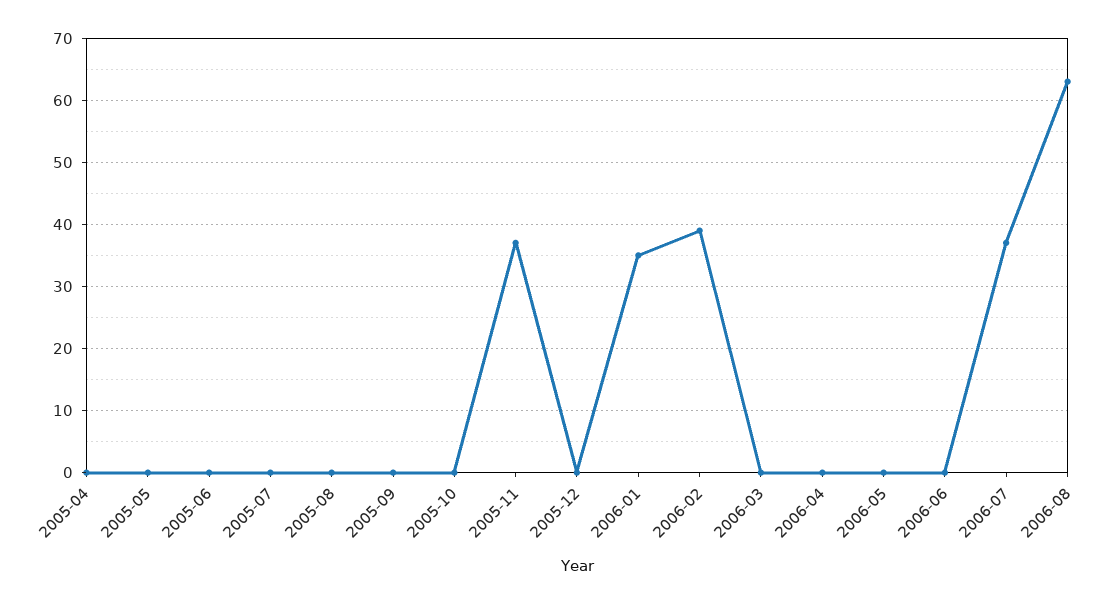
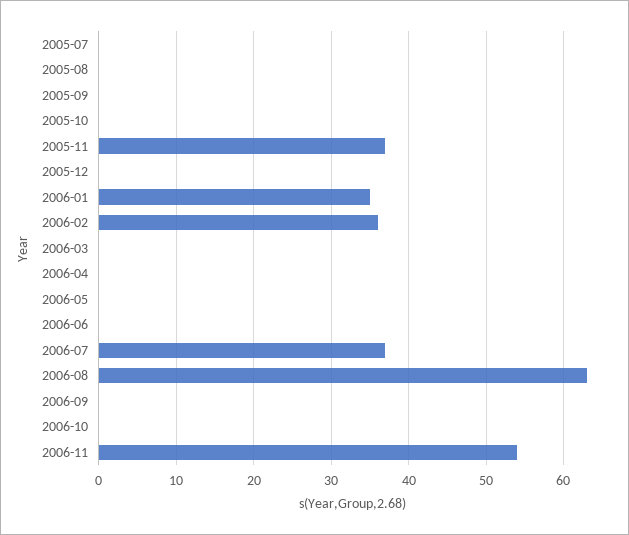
2005-04: 0 -> none
2005-05: 0 -> none
2005-06: 0 -> none
2006-02: 39 -> 36
2006-09: none -> 0
2006-10: none -> 0
2006-11: none -> 54

